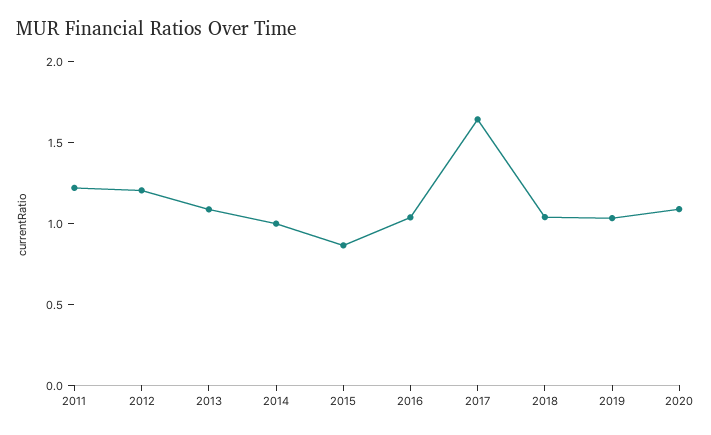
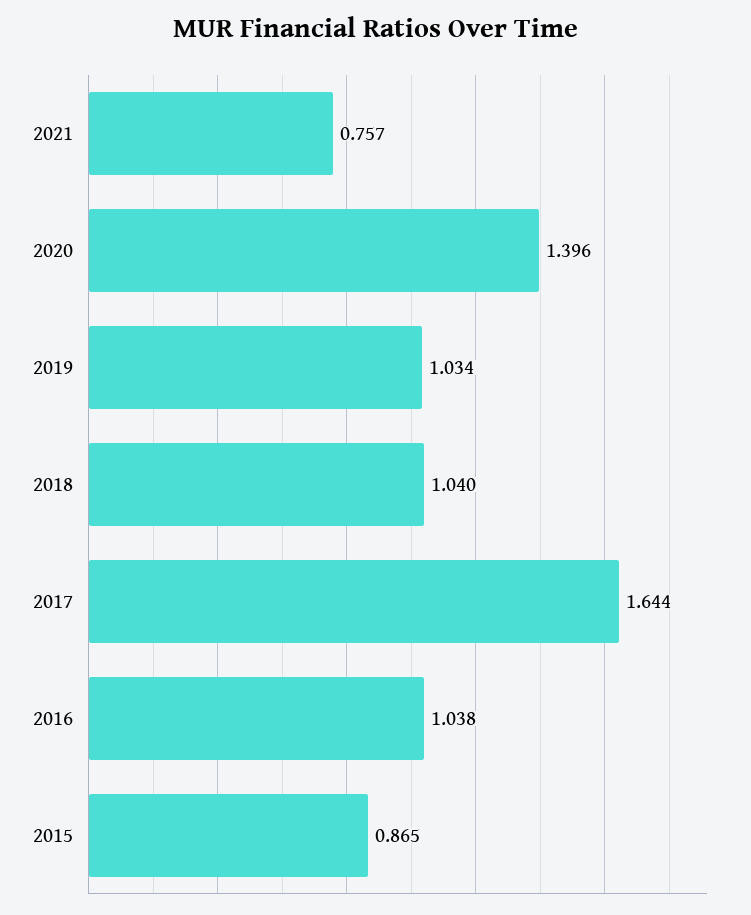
2011: 1.2 -> none
2012: 1.2 -> none
2013: 1.1 -> none
2014: 1 -> none
2020: 1.1 -> 1.396
2021: none -> 0.757

